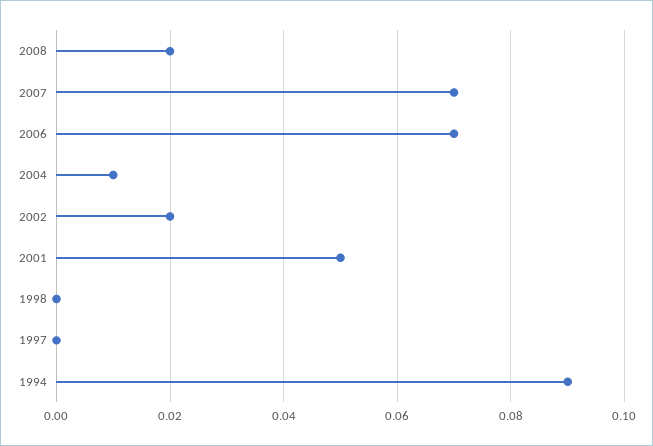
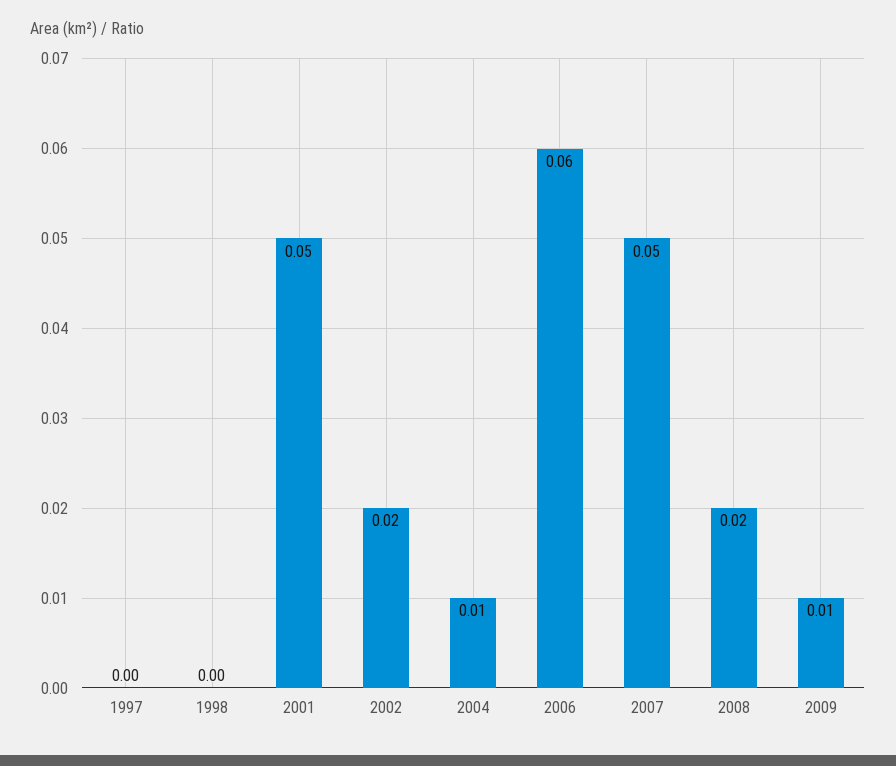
2007: 0.07 -> 0.05
2006: 0.07 -> 0.06
1994: 0.09 -> none
2009: none -> 0.01

